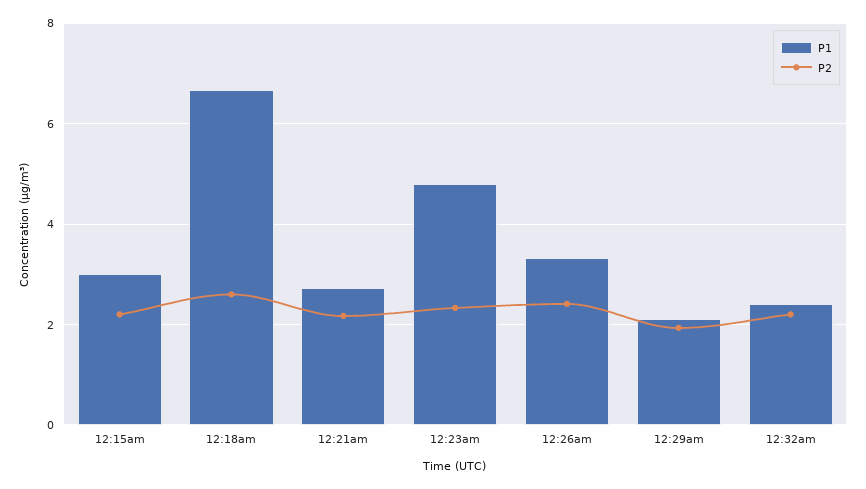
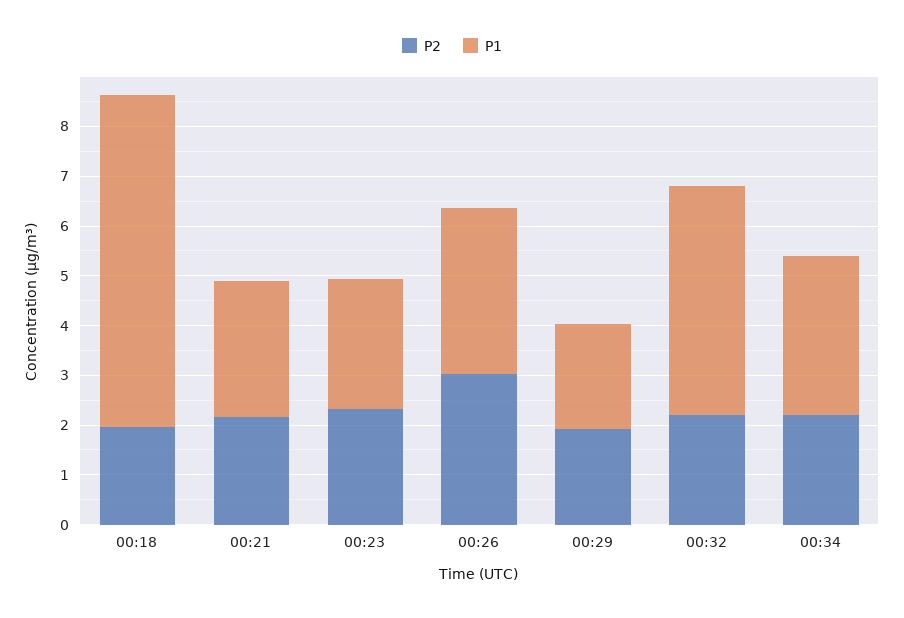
P1, 12:15am: 3 -> none
P2, 12:15am: 2.2 -> none
P2, 12:18am: 2.6 -> 2
P1, 12:23am: 4.8 -> 2.6
P2, 12:26am: 2.4 -> 3
P1, 12:32am: 2.4 -> 4.6
P2, 00:34: none -> 2.2
P1, 00:34: none -> 3.2

